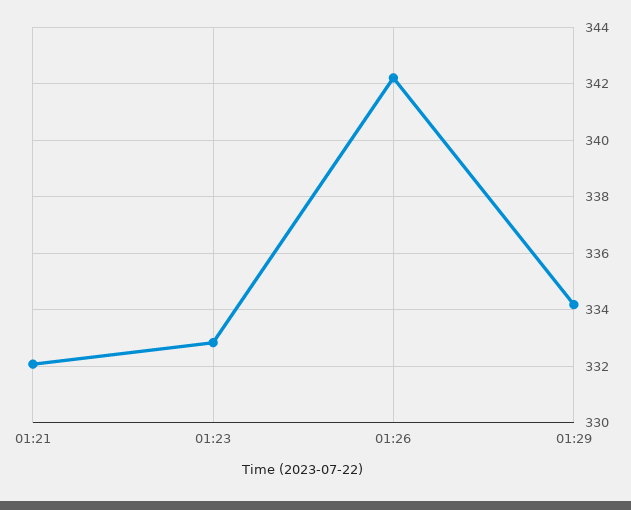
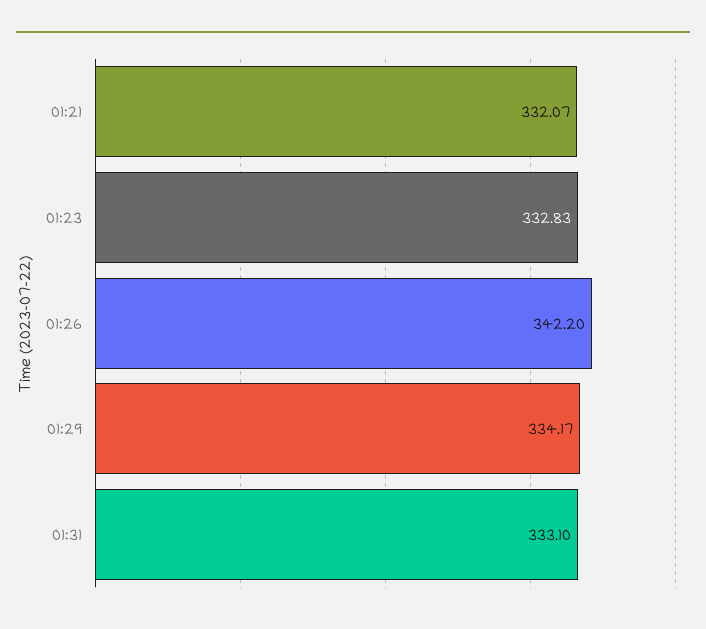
01:31: none -> 333.1

